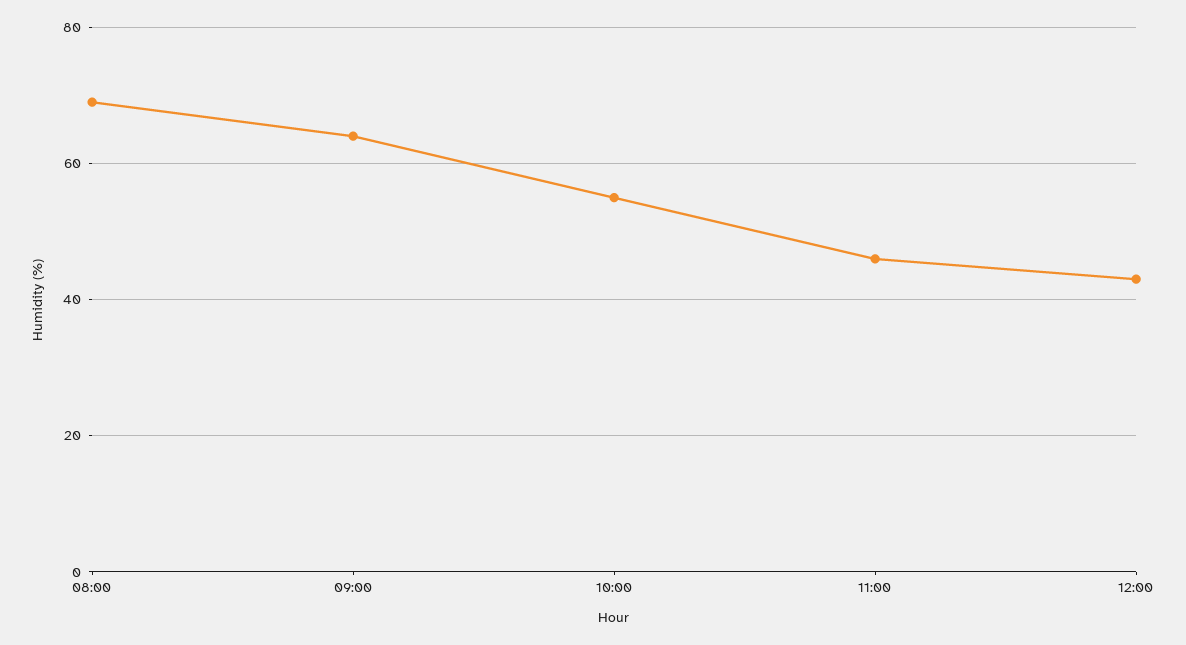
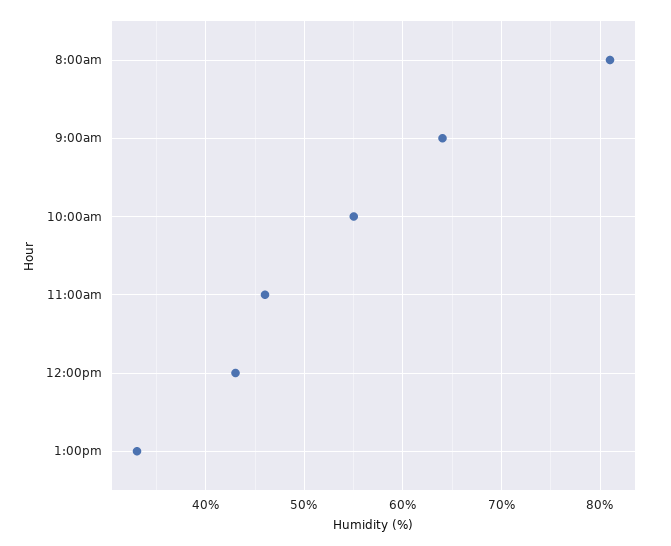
08:00: 70 -> 81
1:00pm: none -> 33

